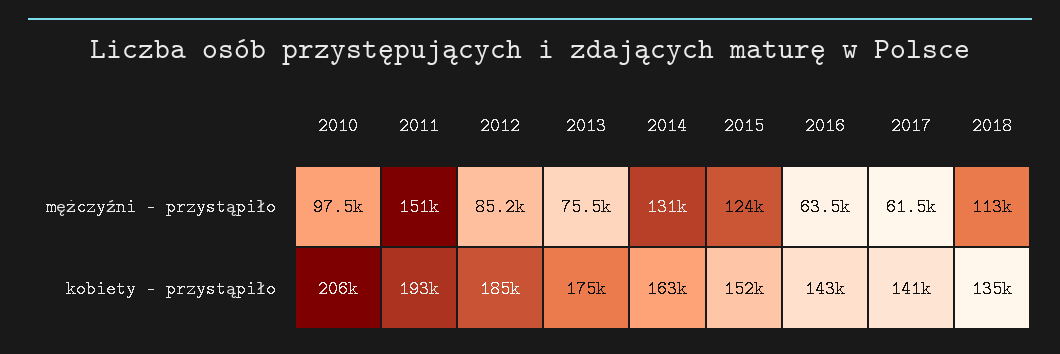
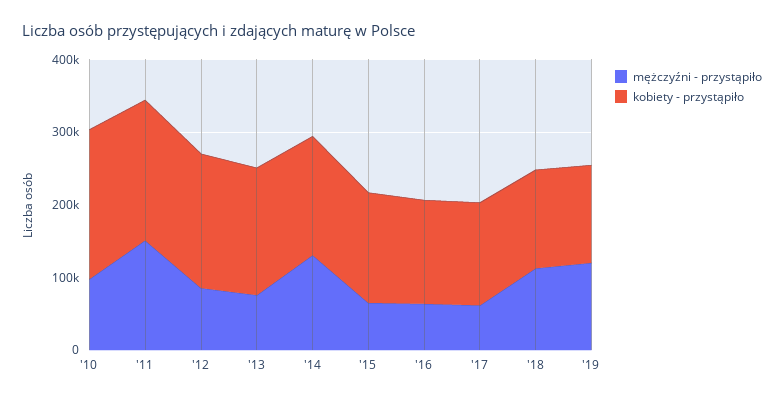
mężczyźni - przystąpiło, 2015: 124000 -> 60000
mężczyźni - przystąpiło, '19: none -> 120000
kobiety - przystąpiło, '19: none -> 140000

